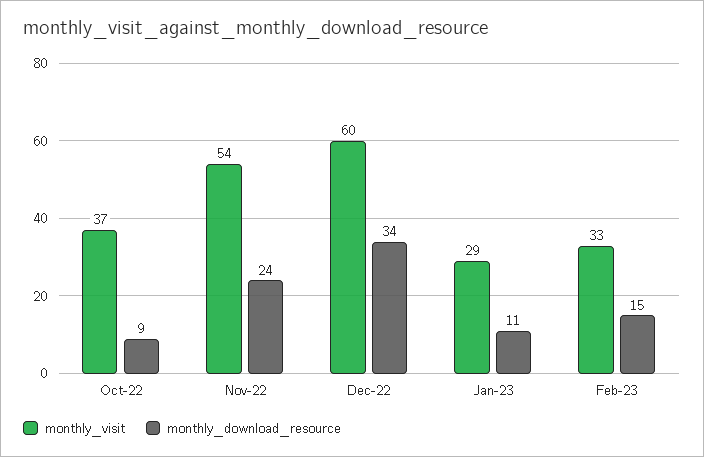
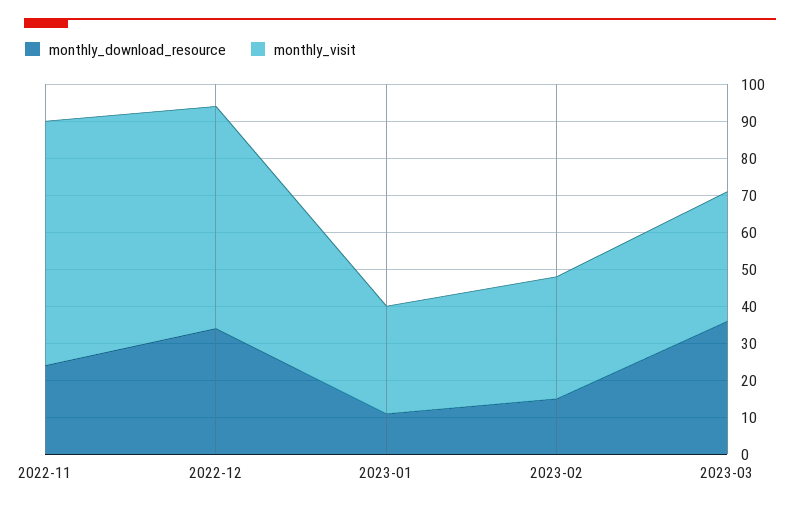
monthly_visit, Oct-22: 37 -> none
monthly_download_resource, Oct-22: 9 -> none
monthly_visit, Nov-22: 54 -> 65
monthly_download_resource, 2023-03: none -> 35
monthly_visit, 2023-03: none -> 35

